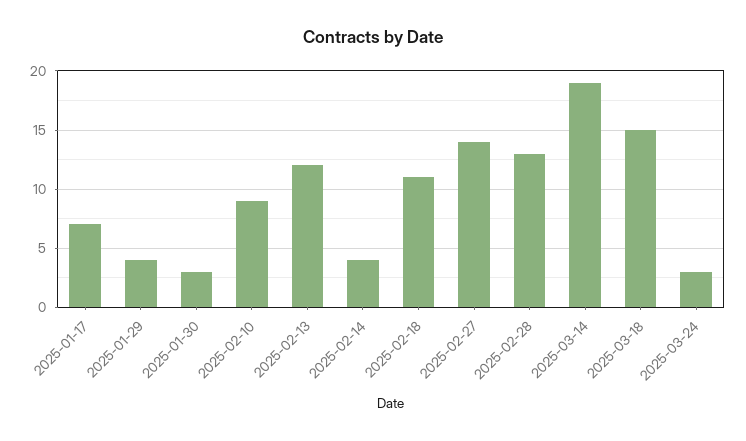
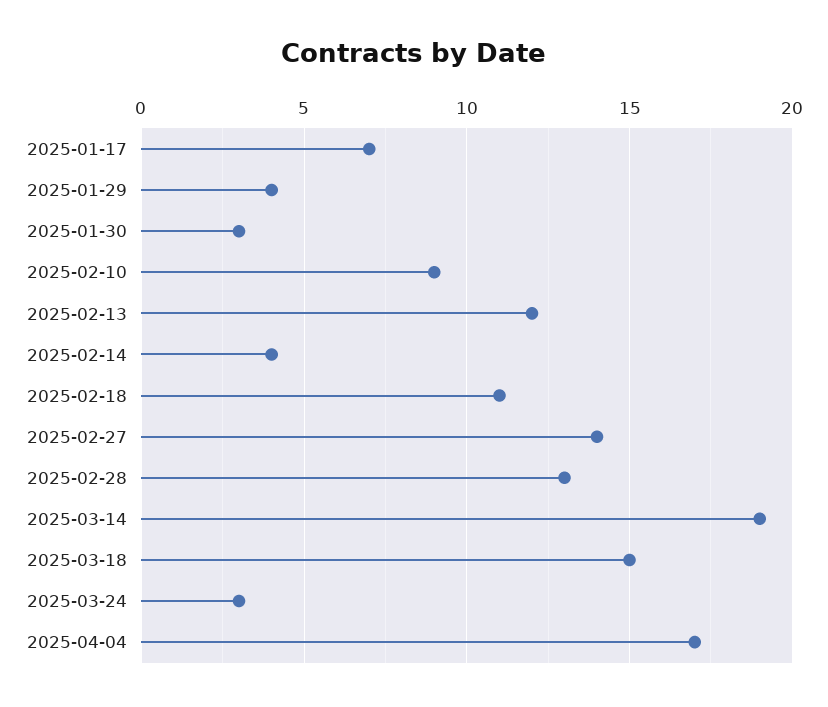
2025-04-04: none -> 17

